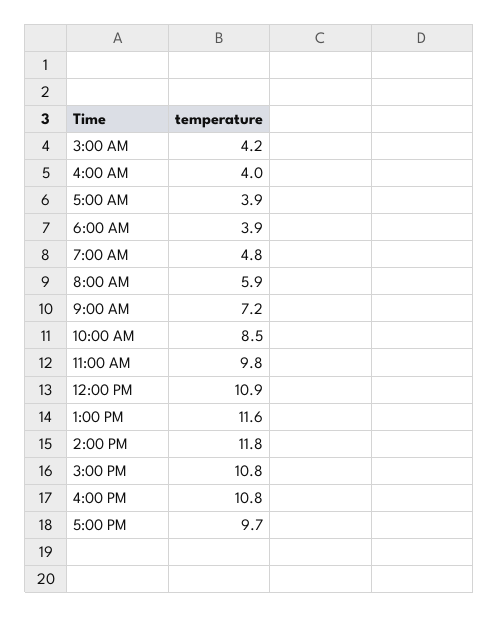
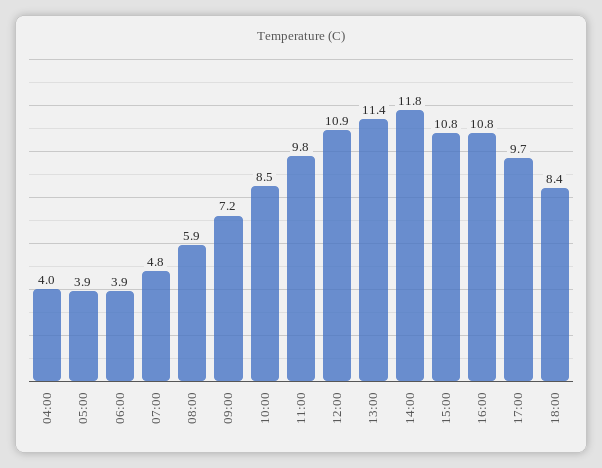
3:00 AM: 4.2 -> none
1:00 PM: 11.6 -> 11.4
18:00: none -> 8.4

